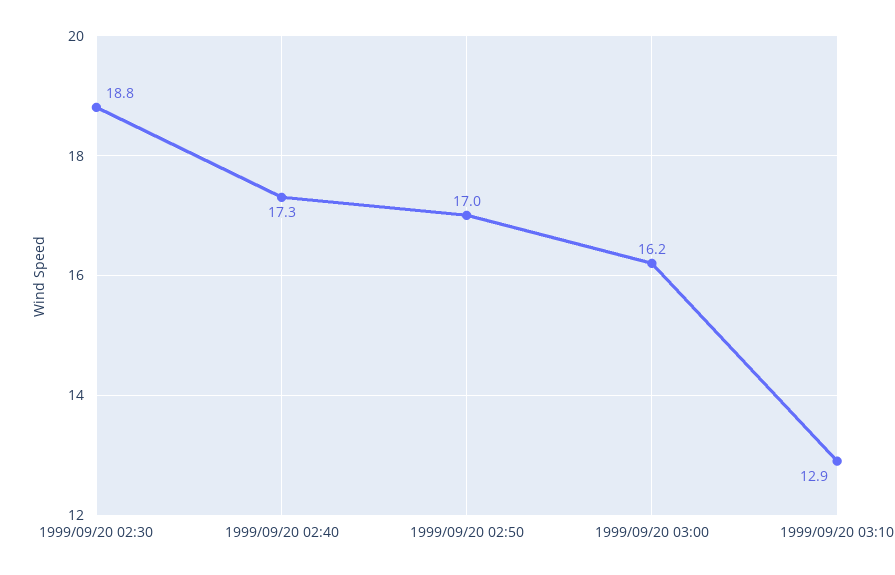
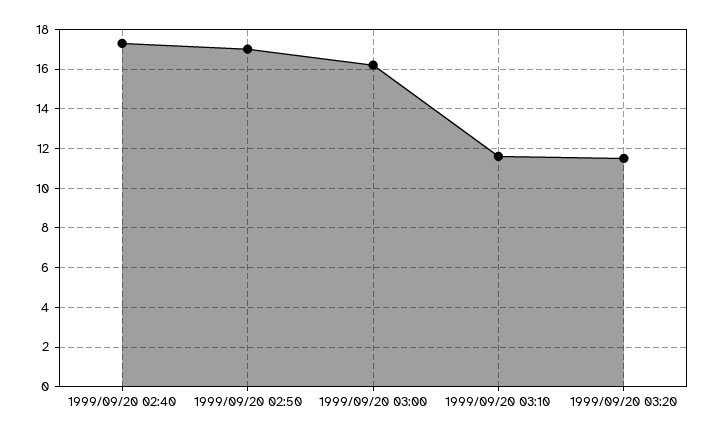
1999/09/20 02:30: 18.8 -> none
1999/09/20 03:10: 12.9 -> 11.5
1999/09/20 03:20: none -> 11.5

